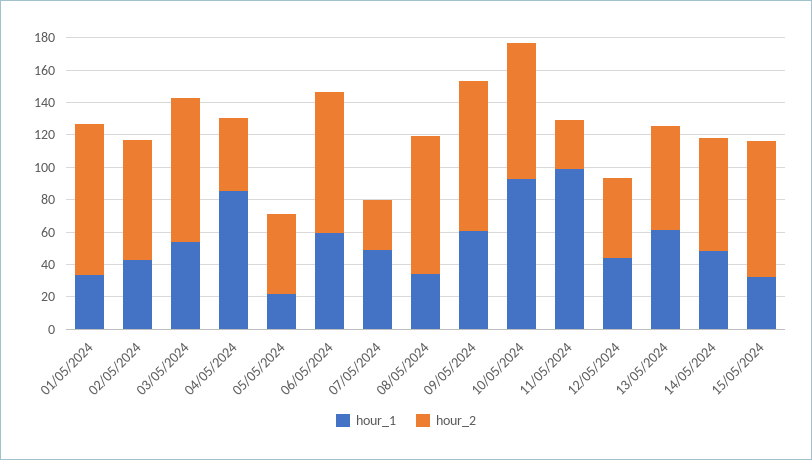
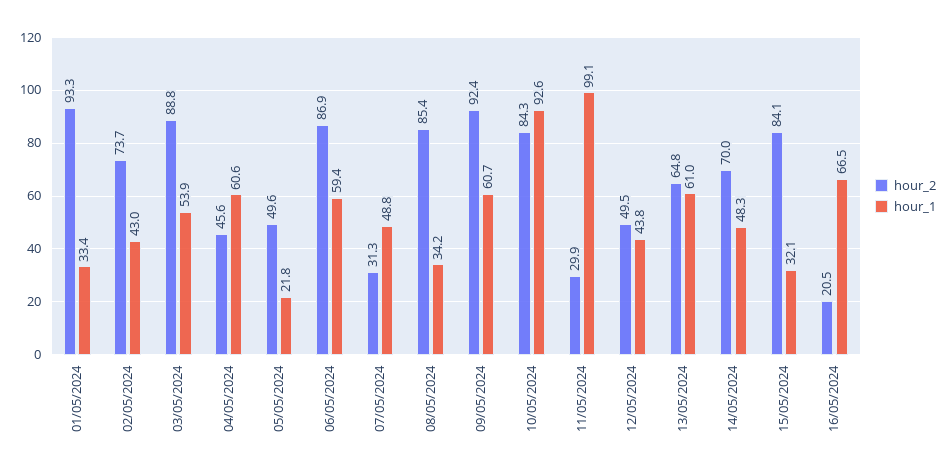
hour_1, 04/05/2024: 85 -> 60.6
hour_2, 16/05/2024: none -> 20.5
hour_1, 16/05/2024: none -> 66.5

